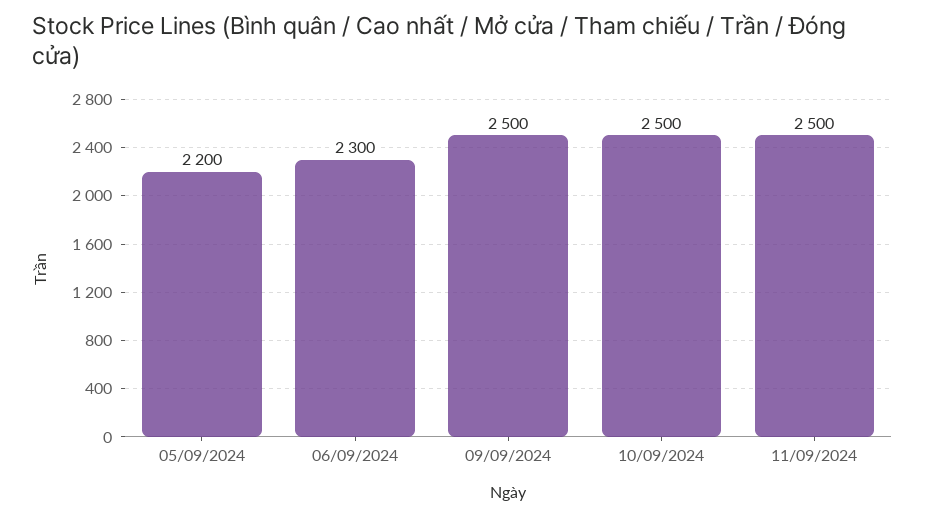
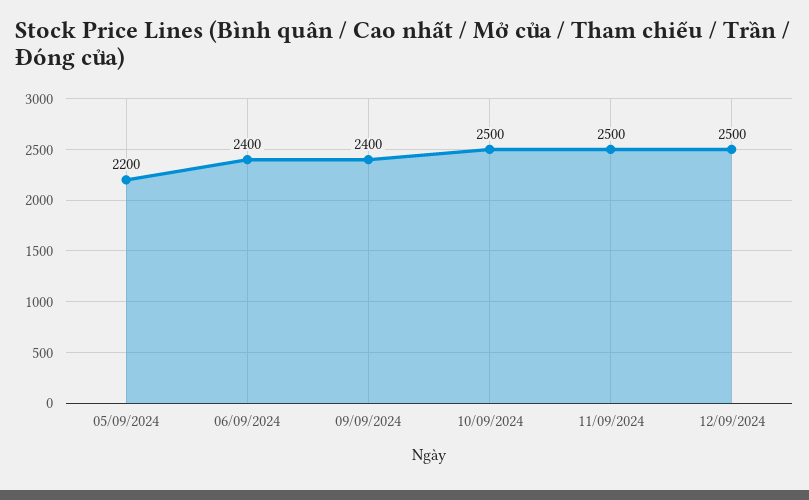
06/09/2024: 2300 -> 2400
09/09/2024: 2500 -> 2400
12/09/2024: none -> 2500

